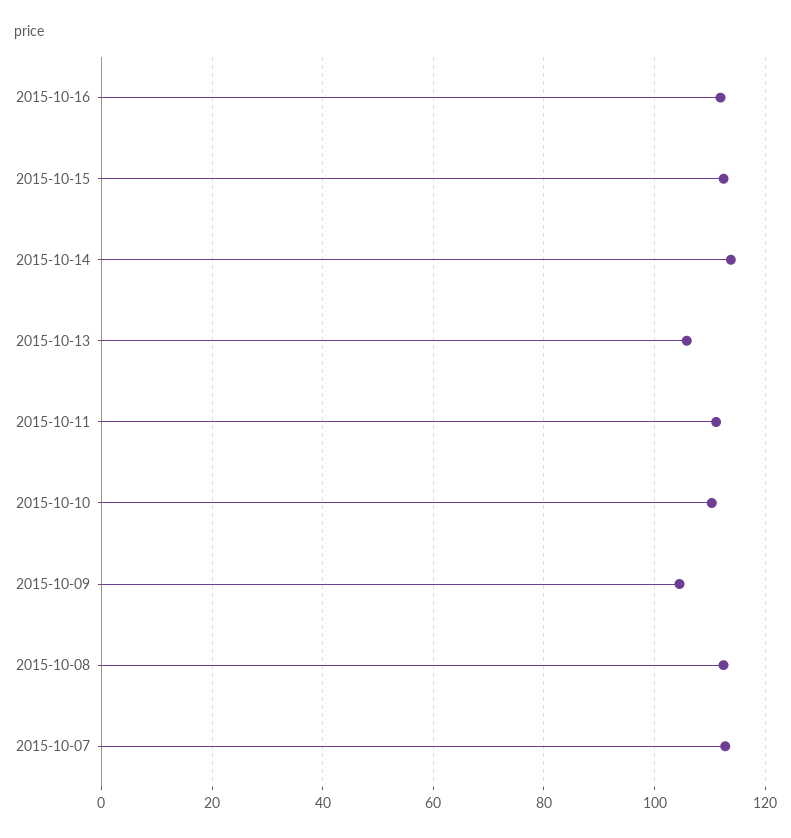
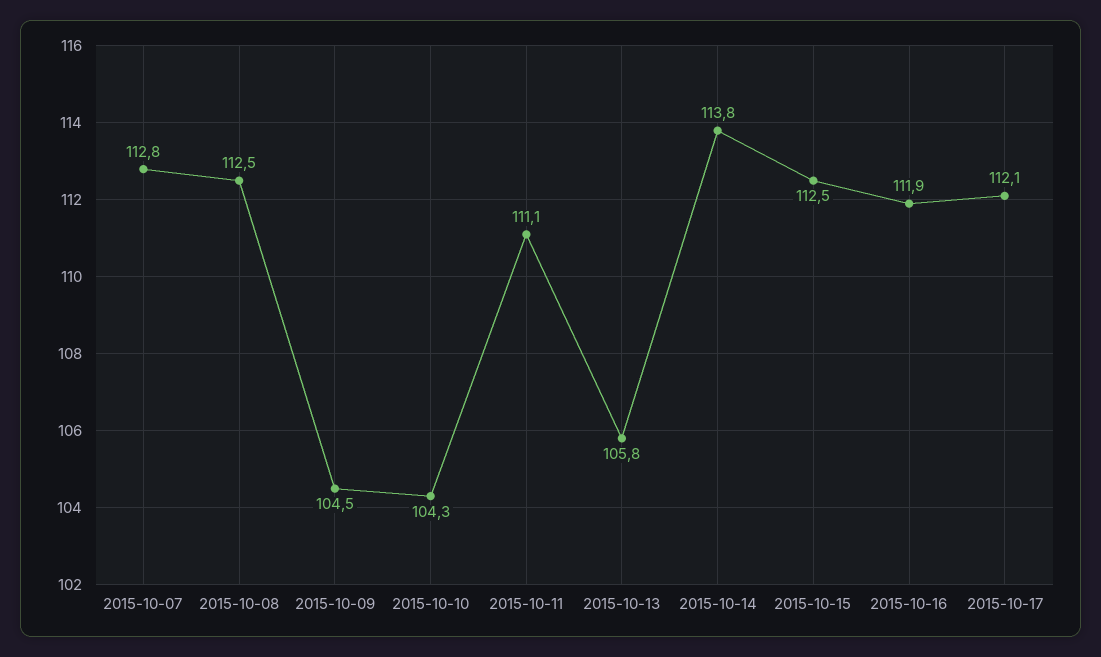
2015-10-10: 110 -> 104.3
2015-10-17: none -> 112.1

